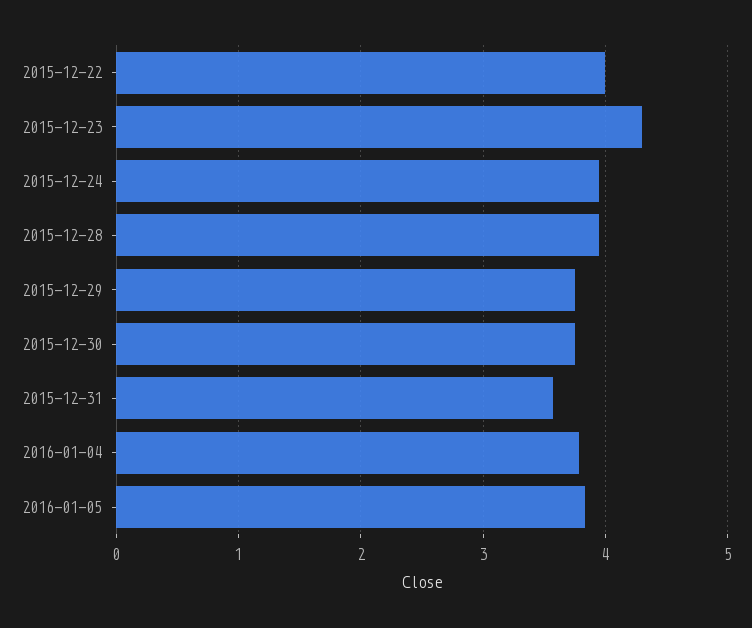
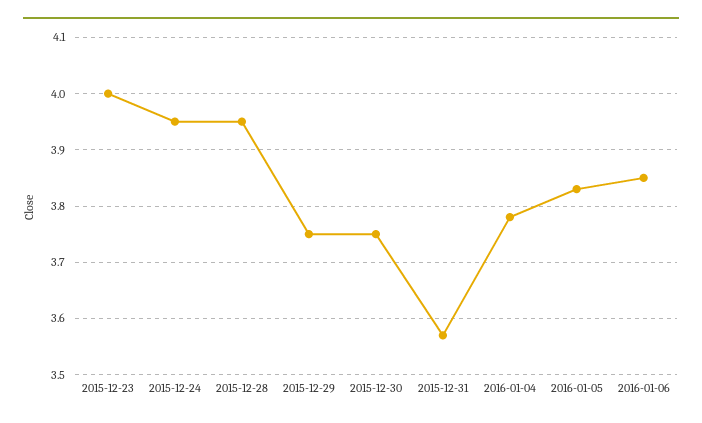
2015-12-22: 4 -> none
2015-12-23: 4.3 -> 4
2016-01-06: none -> 3.85

